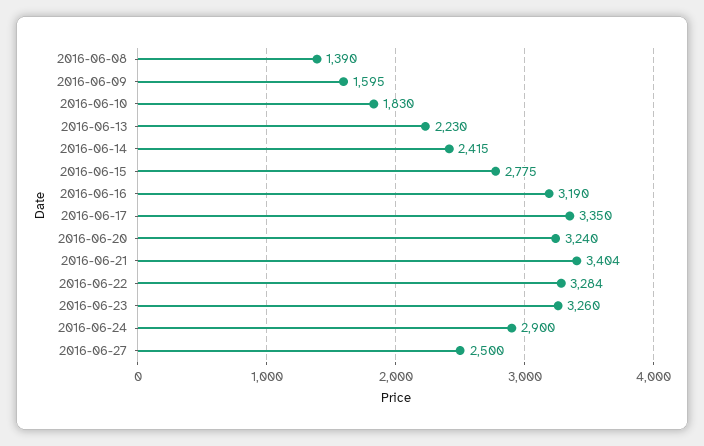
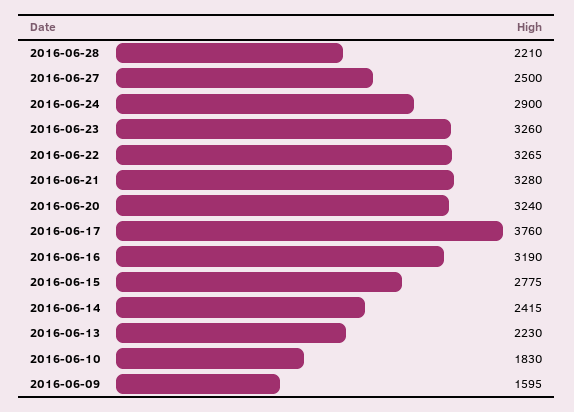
2016-06-08: 1390 -> none
2016-06-17: 3350 -> 3760
2016-06-21: 3404 -> 3280
2016-06-22: 3284 -> 3265
2016-06-28: none -> 2210

